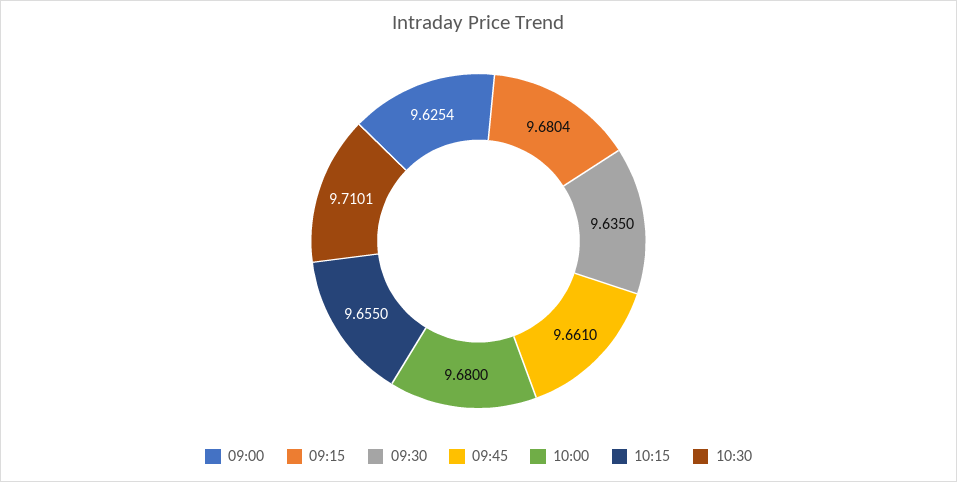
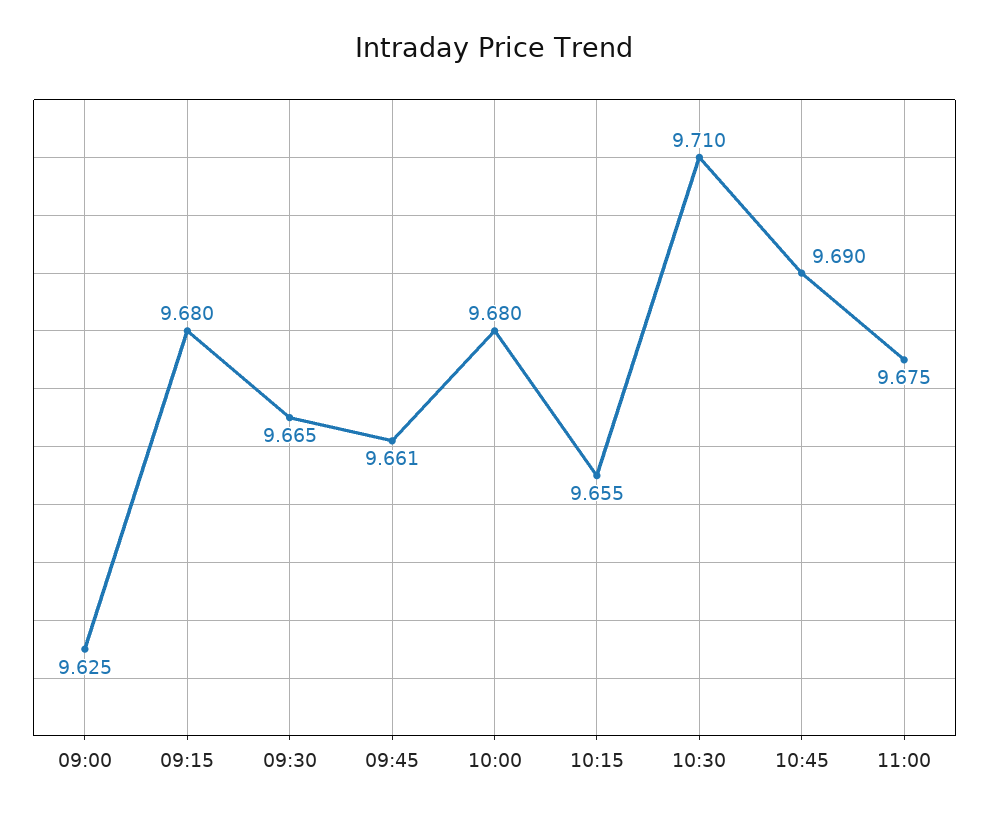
09:30: 9.635 -> 9.665
10:45: none -> 9.69
11:00: none -> 9.675

